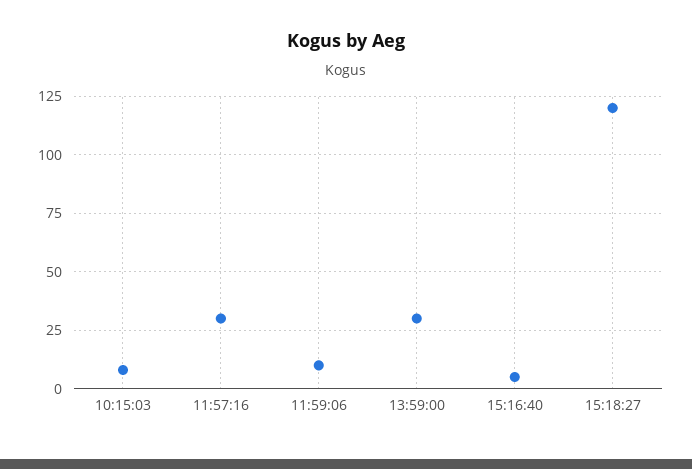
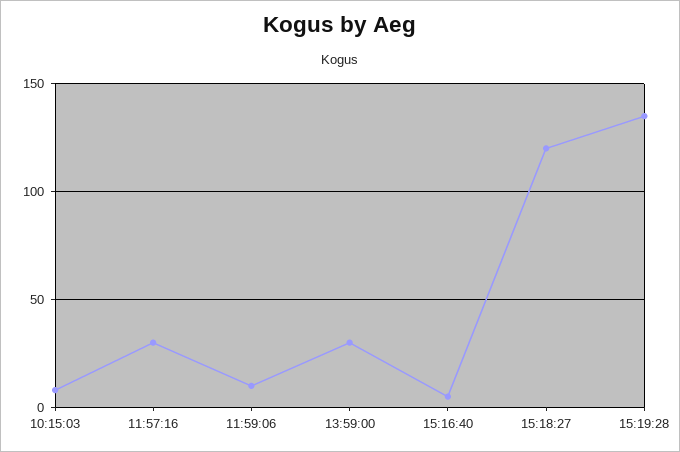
15:19:28: none -> 135

